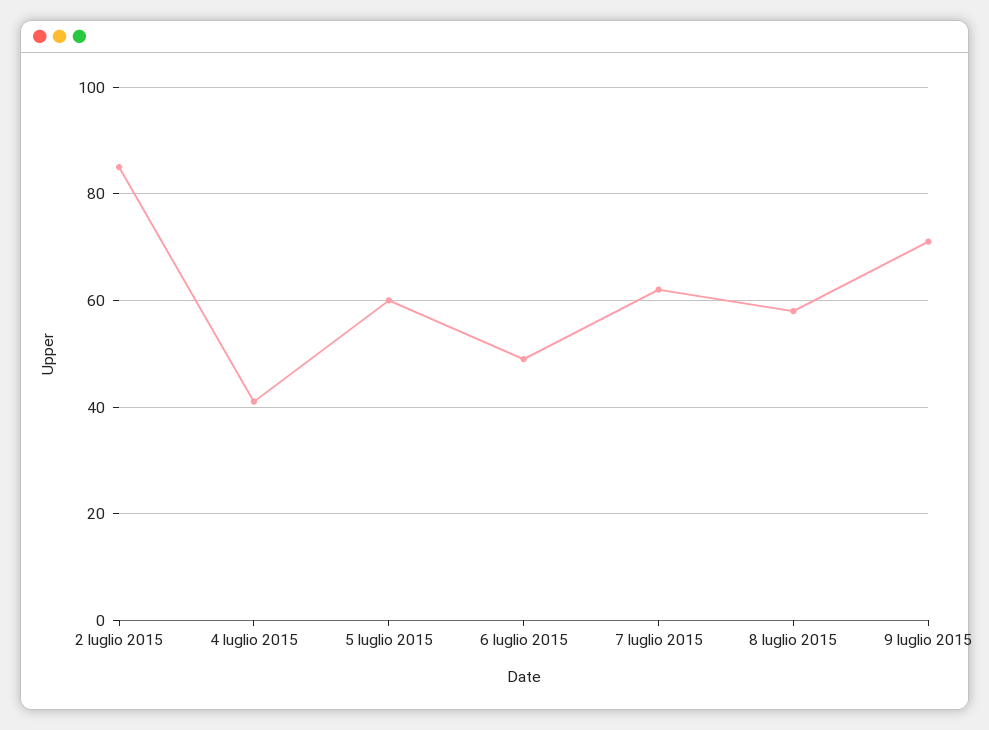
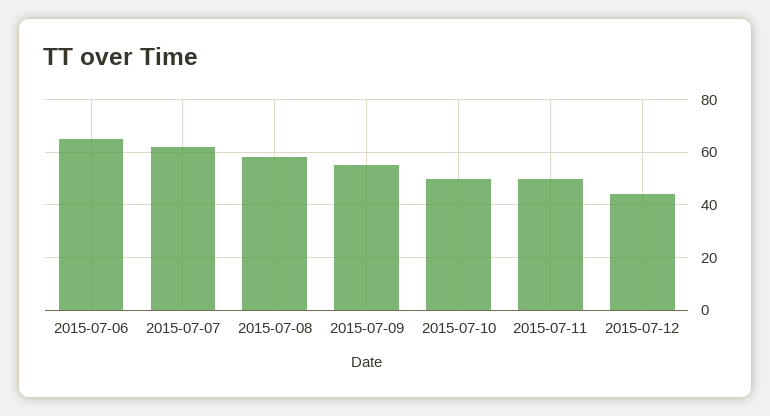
2 luglio 2015: 85 -> none
4 luglio 2015: 40 -> none
5 luglio 2015: 60 -> none
6 luglio 2015: 50 -> 65
9 luglio 2015: 70 -> 55
2015-07-10: none -> 50
2015-07-11: none -> 50
2015-07-12: none -> 45

